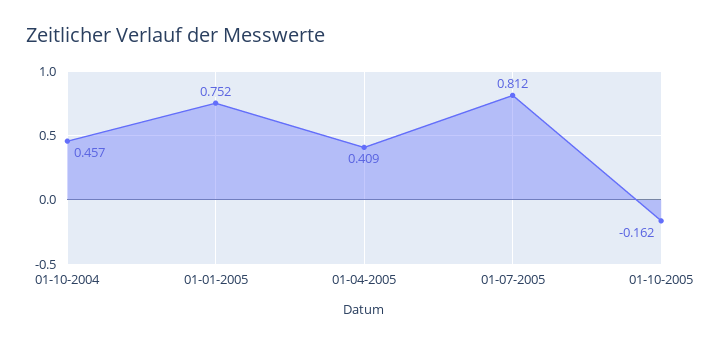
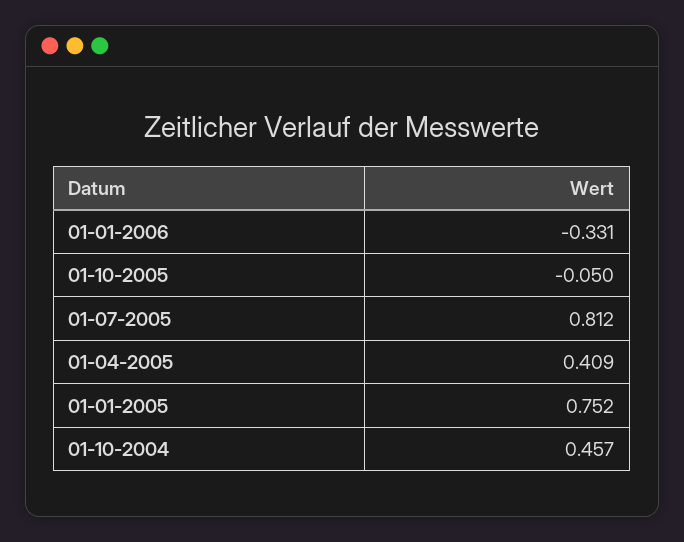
01-10-2005: -0.162 -> -0.05
01-01-2006: none -> -0.331

